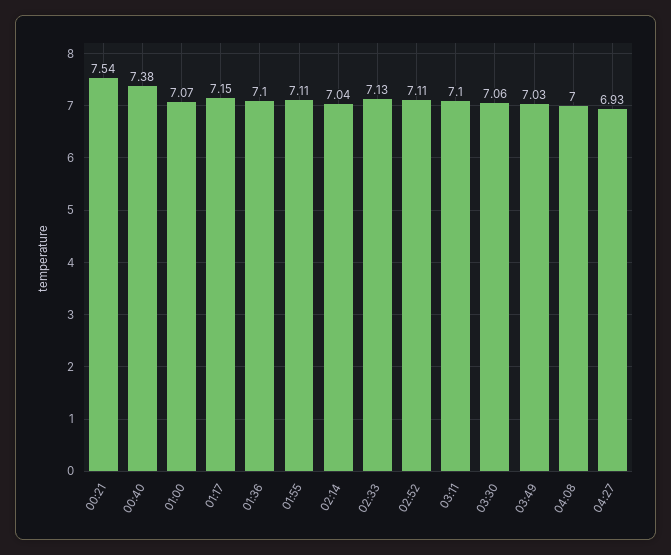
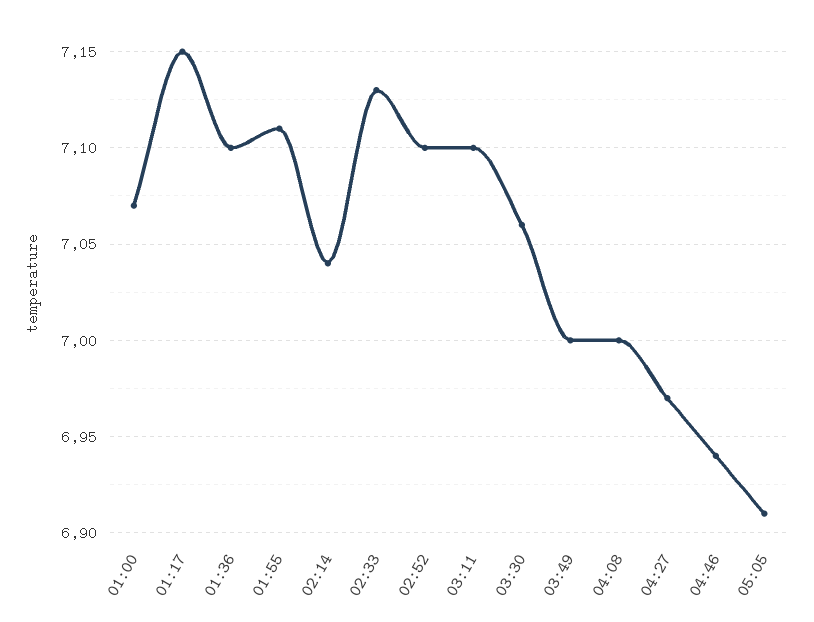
00:21: 7.54 -> none
00:40: 7.38 -> none
02:52: 7.11 -> 7.1
03:49: 7.03 -> 7
04:27: 6.93 -> 6.97
04:46: none -> 6.94
05:05: none -> 6.91

